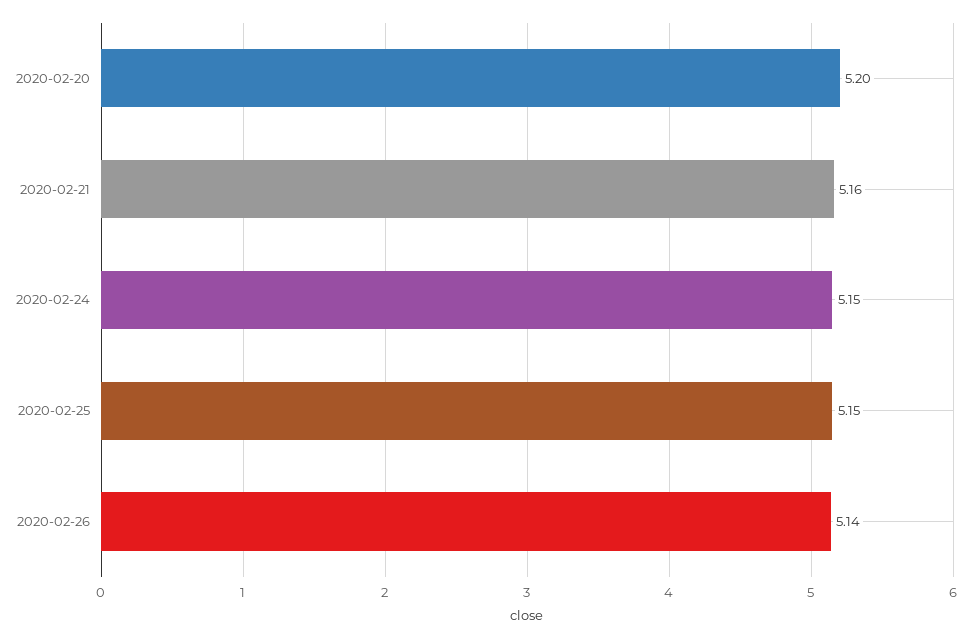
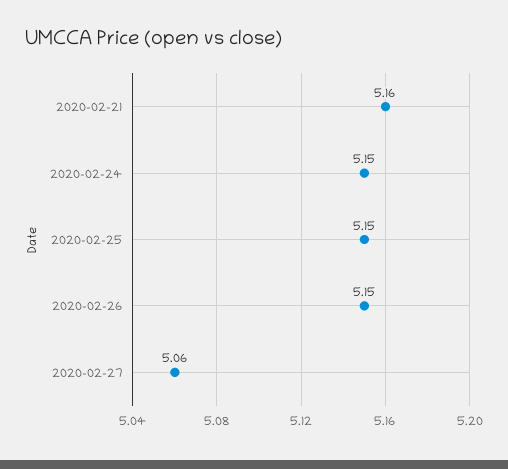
2020-02-20: 5.2 -> none
2020-02-26: 5.14 -> 5.15
2020-02-27: none -> 5.06

